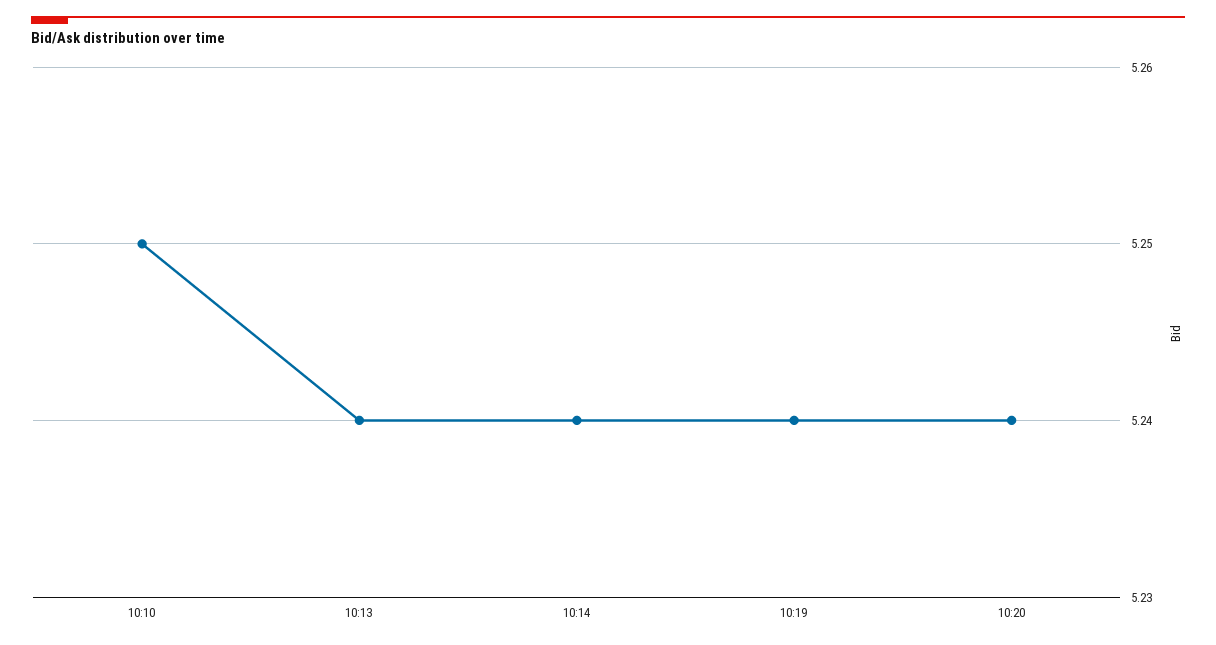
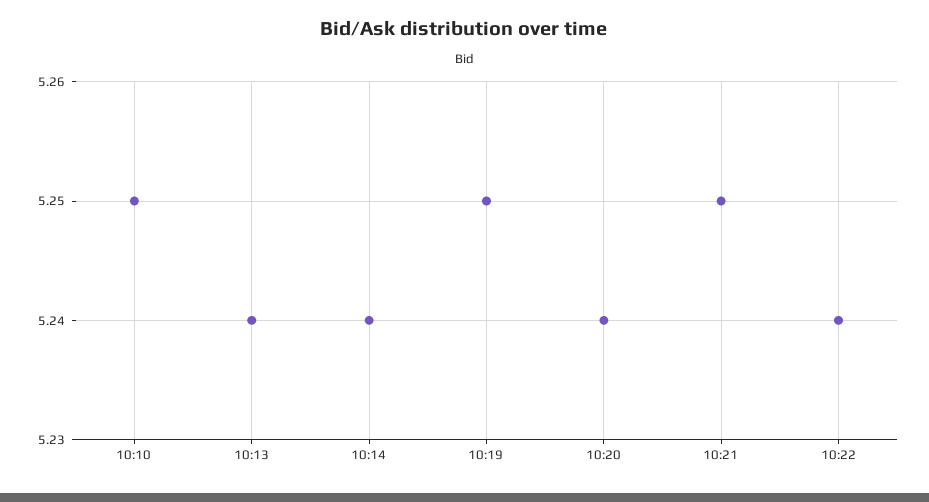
10:19: 5.24 -> 5.25
10:21: none -> 5.25
10:22: none -> 5.24

